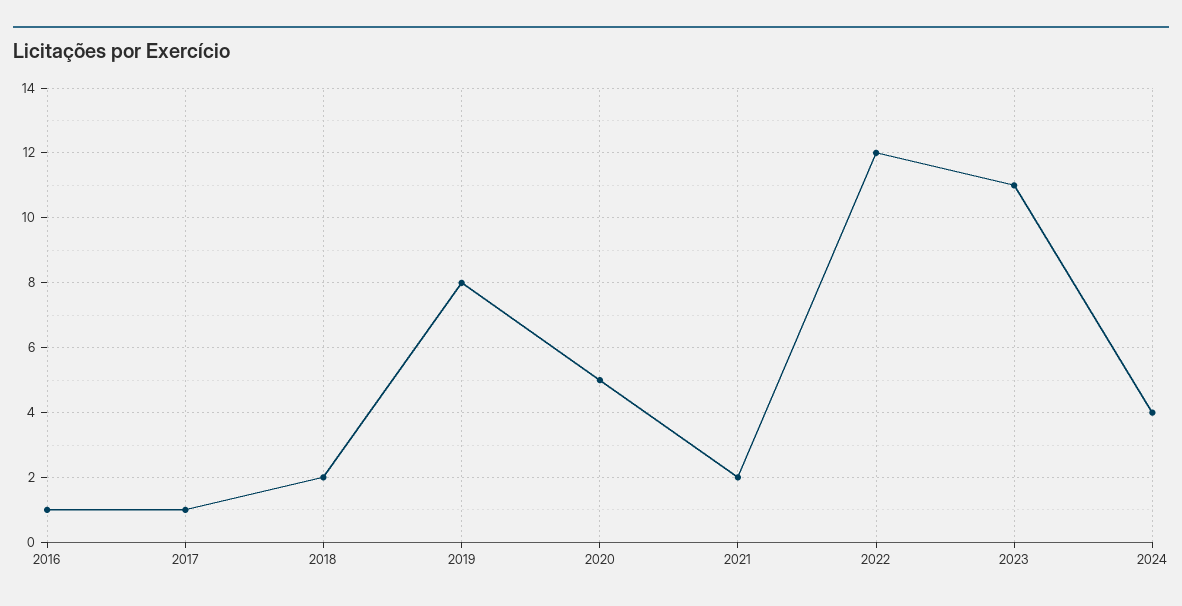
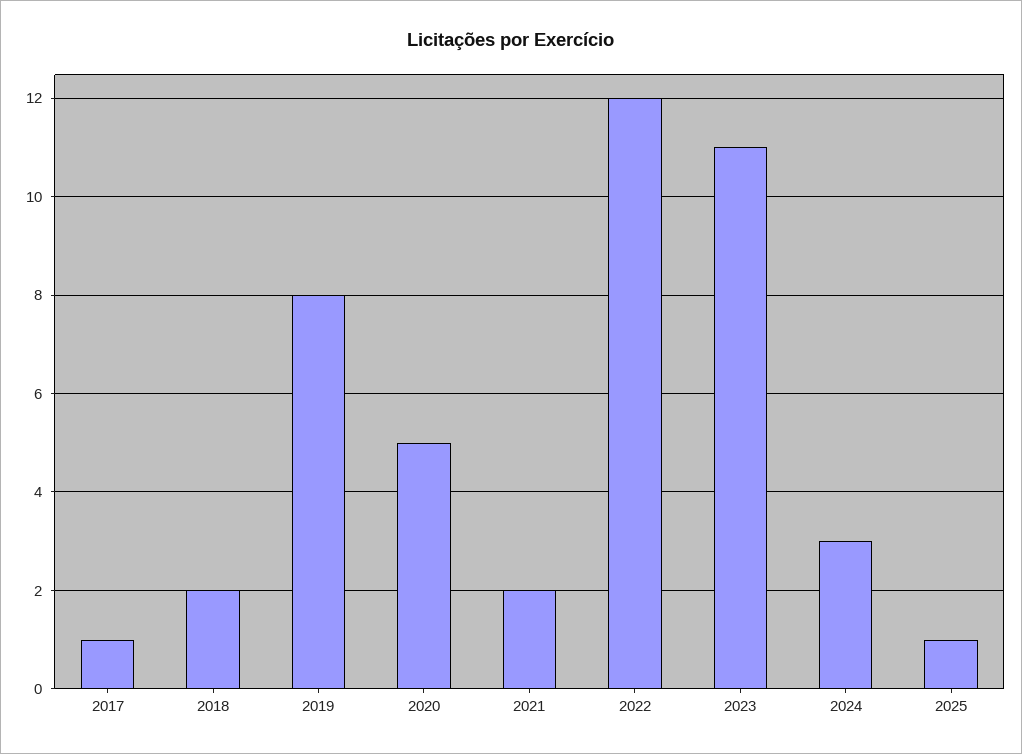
2016: 1 -> none
2024: 4 -> 3
2025: none -> 1

